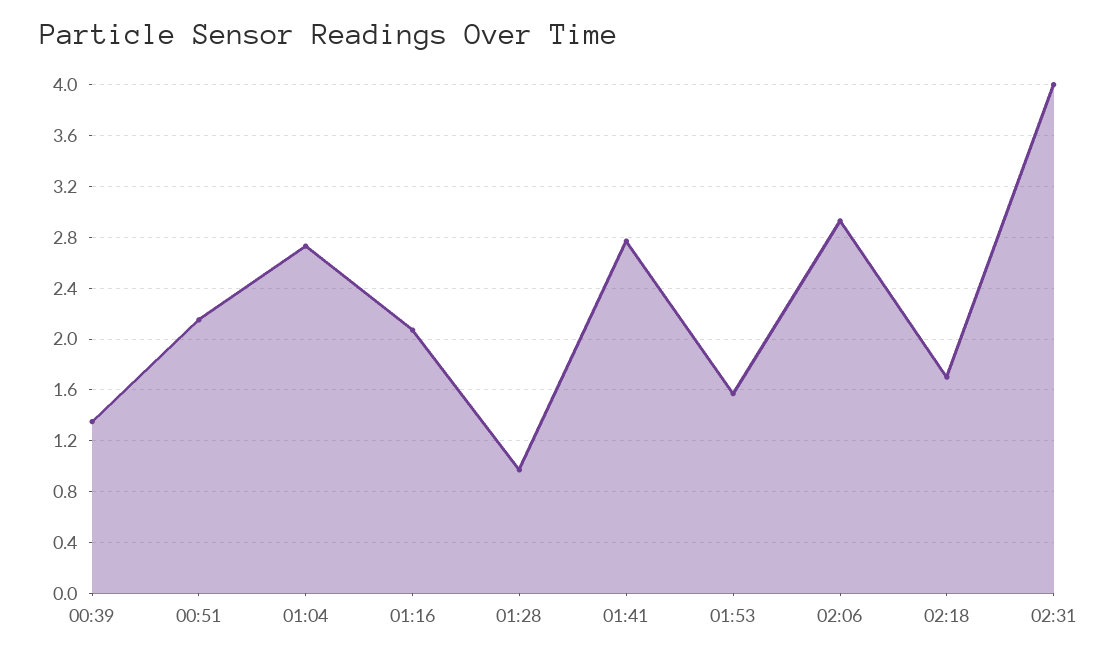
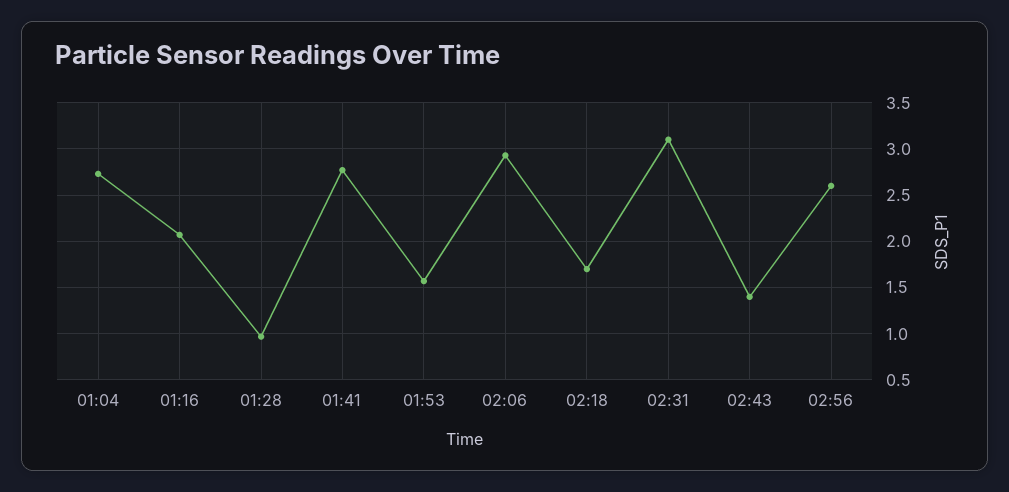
00:39: 1.35 -> none
00:51: 2.15 -> none
02:31: 4 -> 3.1
02:43: none -> 1.4
02:56: none -> 2.6

